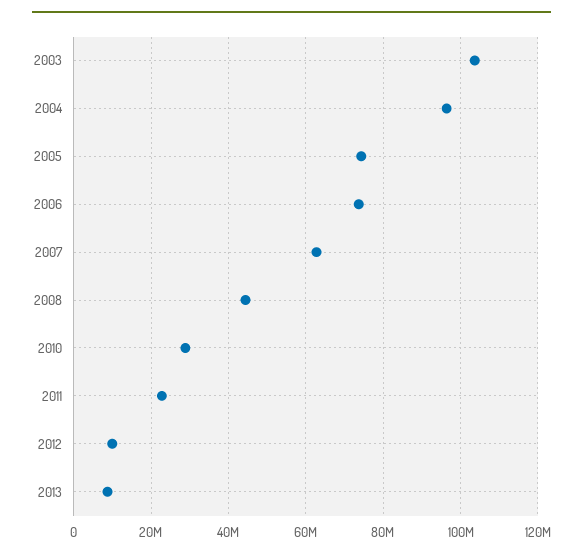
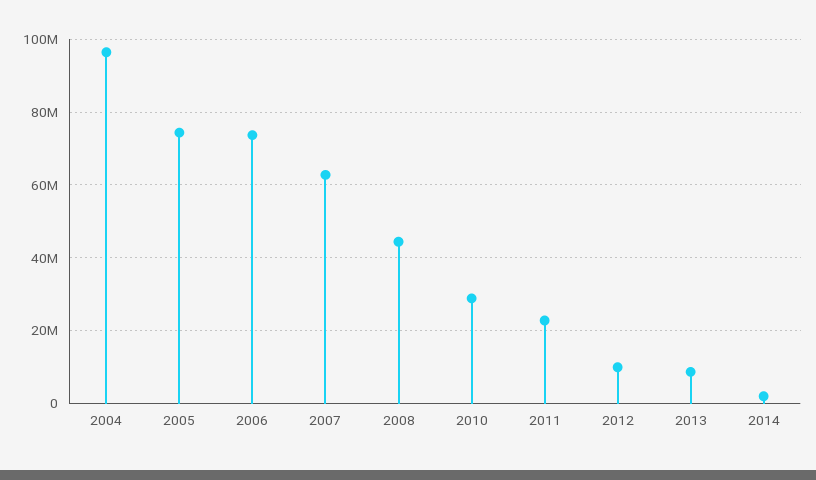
2003: 104000000 -> none
2014: none -> 2000000

